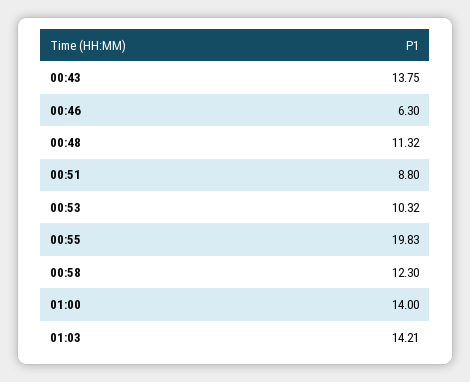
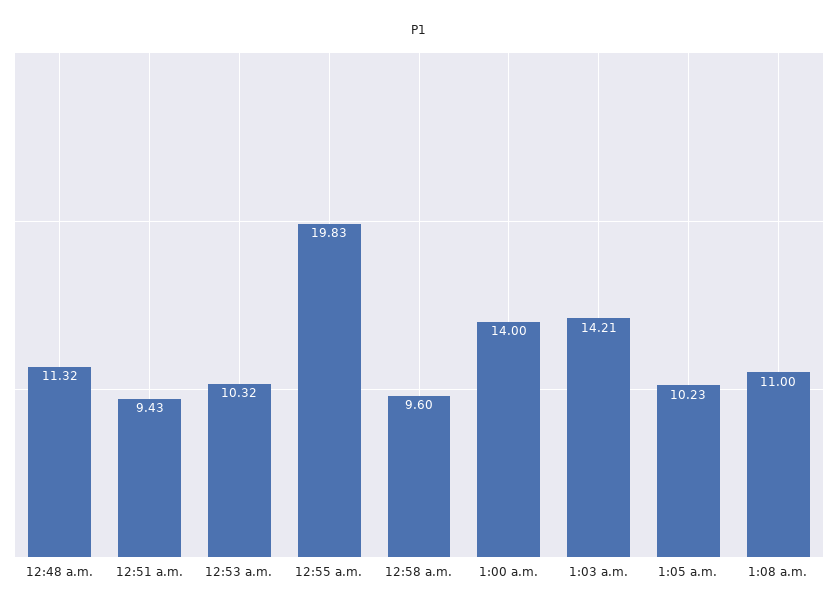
00:43: 13.75 -> none
00:46: 6.3 -> none
00:51: 8.8 -> 9.43
00:58: 12.3 -> 9.6
1:05 a.m.: none -> 10.23
1:08 a.m.: none -> 11

